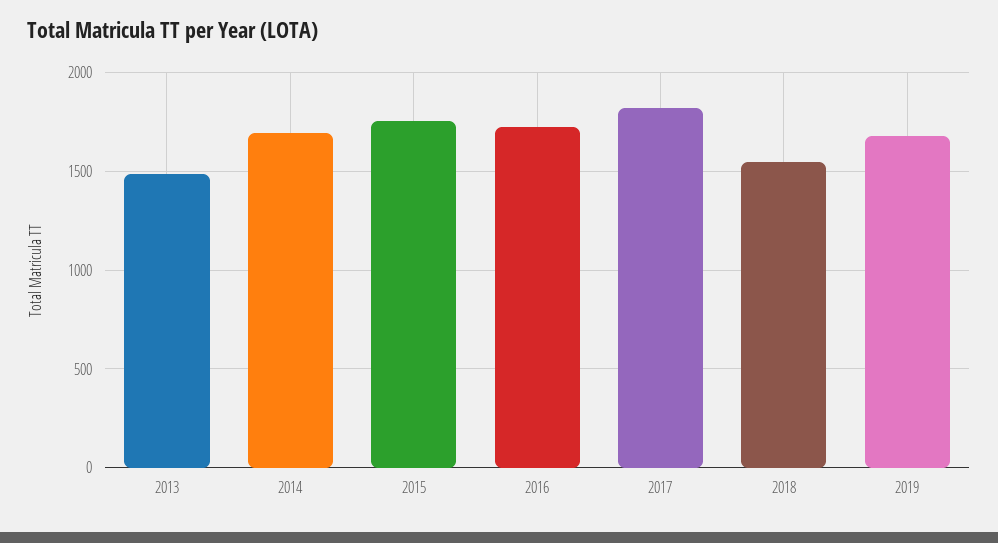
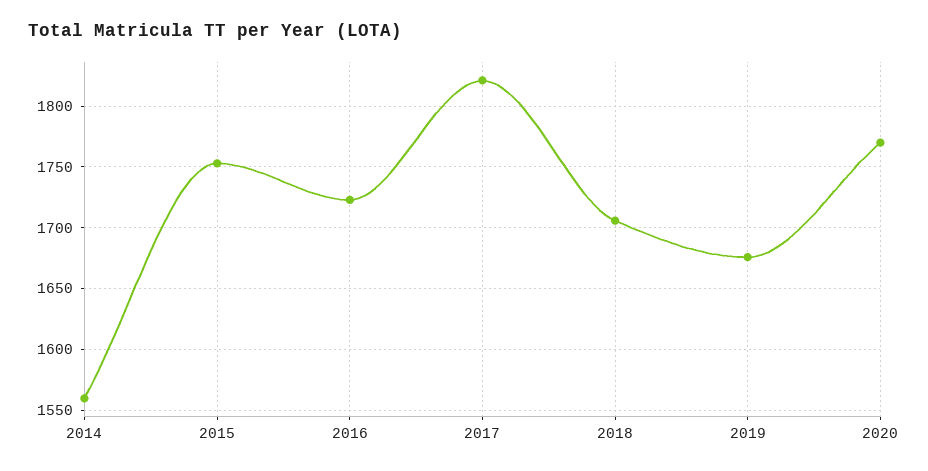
2013: 1500 -> none
2014: 1700 -> 1560
2018: 1550 -> 1705
2020: none -> 1770

